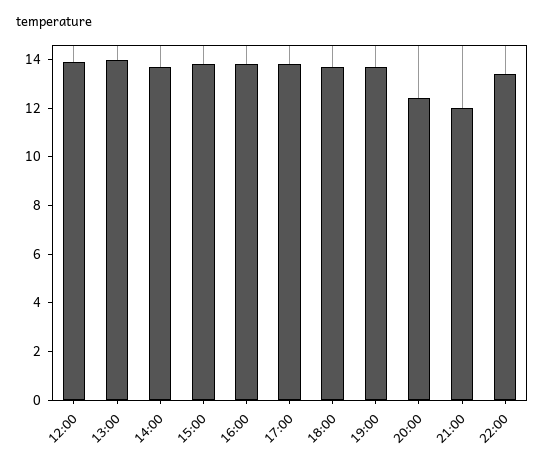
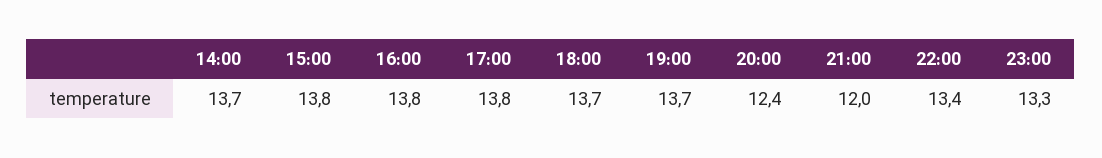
12:00: 14 -> none
13:00: 14 -> none
23:00: none -> 13.3

